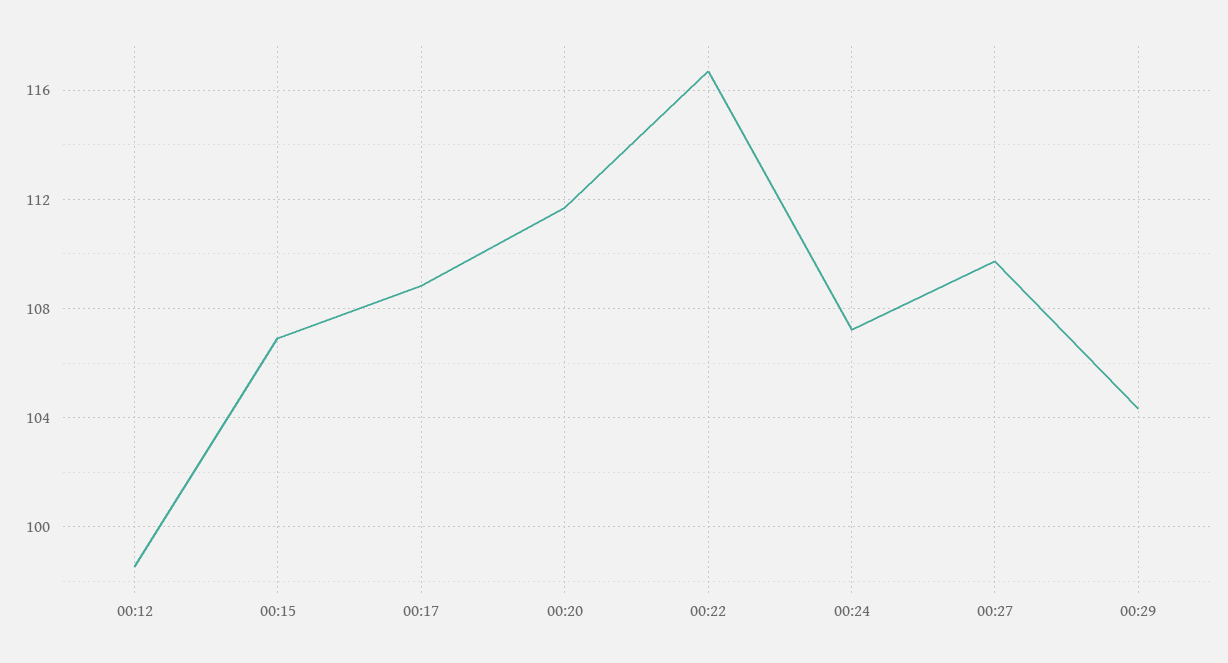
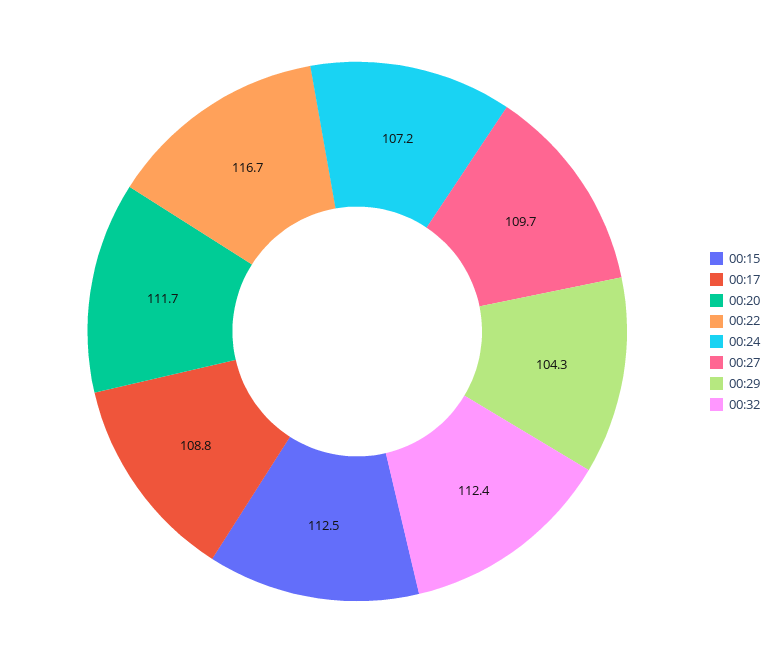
00:12: 98.5 -> none
00:15: 107 -> 112.5
00:32: none -> 112.4

